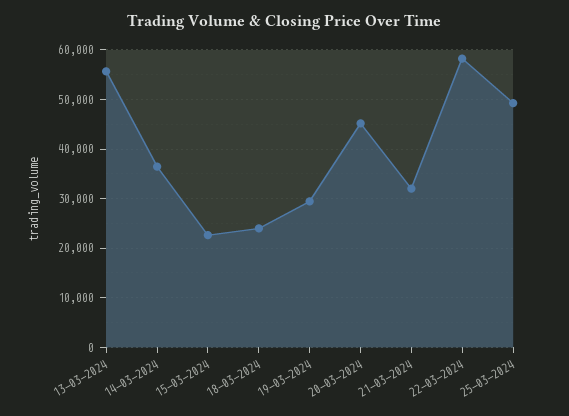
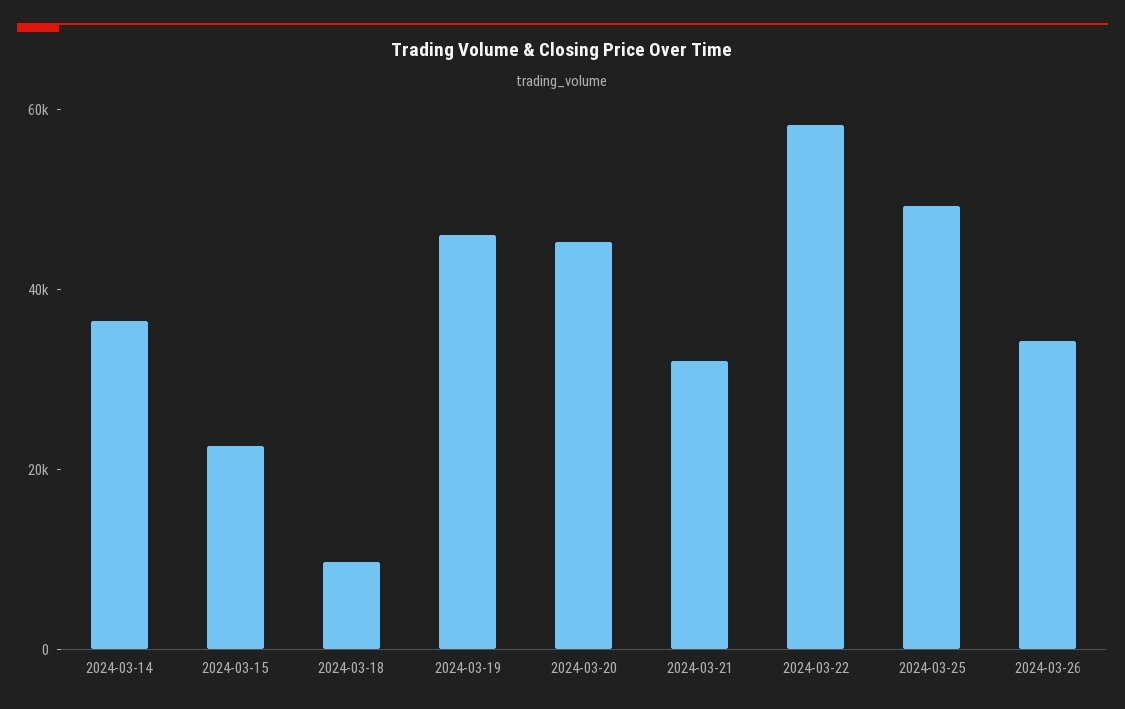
13-03-2024: 56000 -> none
18-03-2024: 24000 -> 10000
19-03-2024: 30000 -> 45000
2024-03-26: none -> 35000

